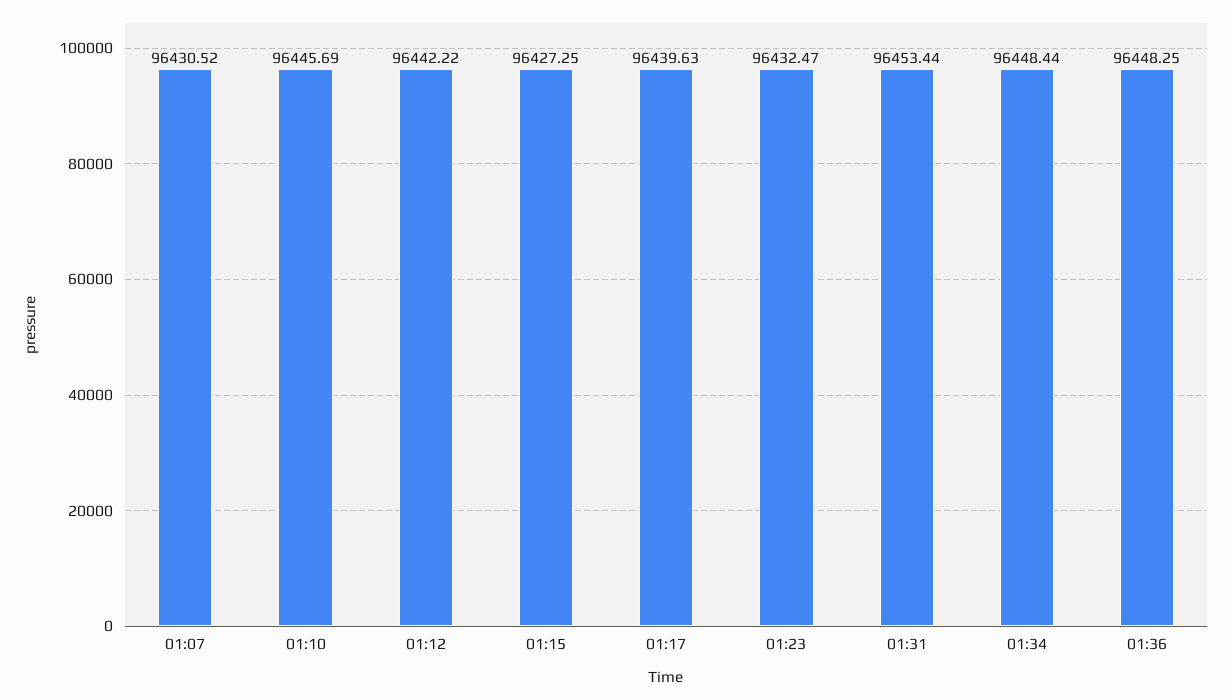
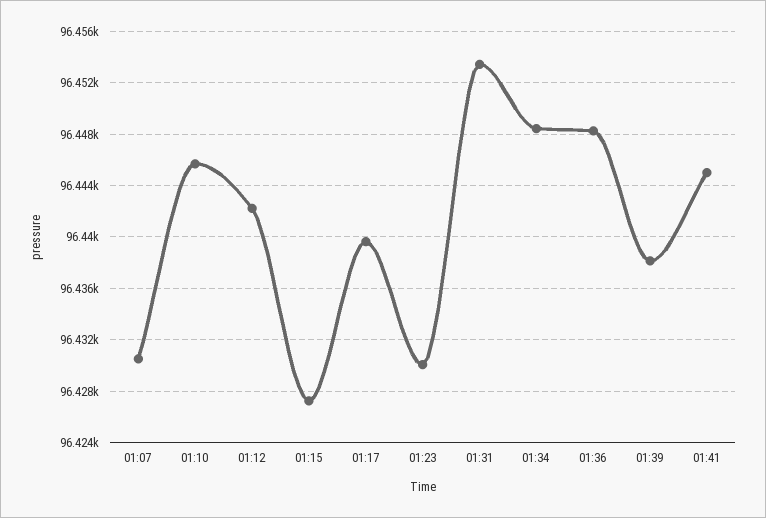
01:23: 96432.47 -> 96430
01:39: none -> 96438
01:41: none -> 96445

